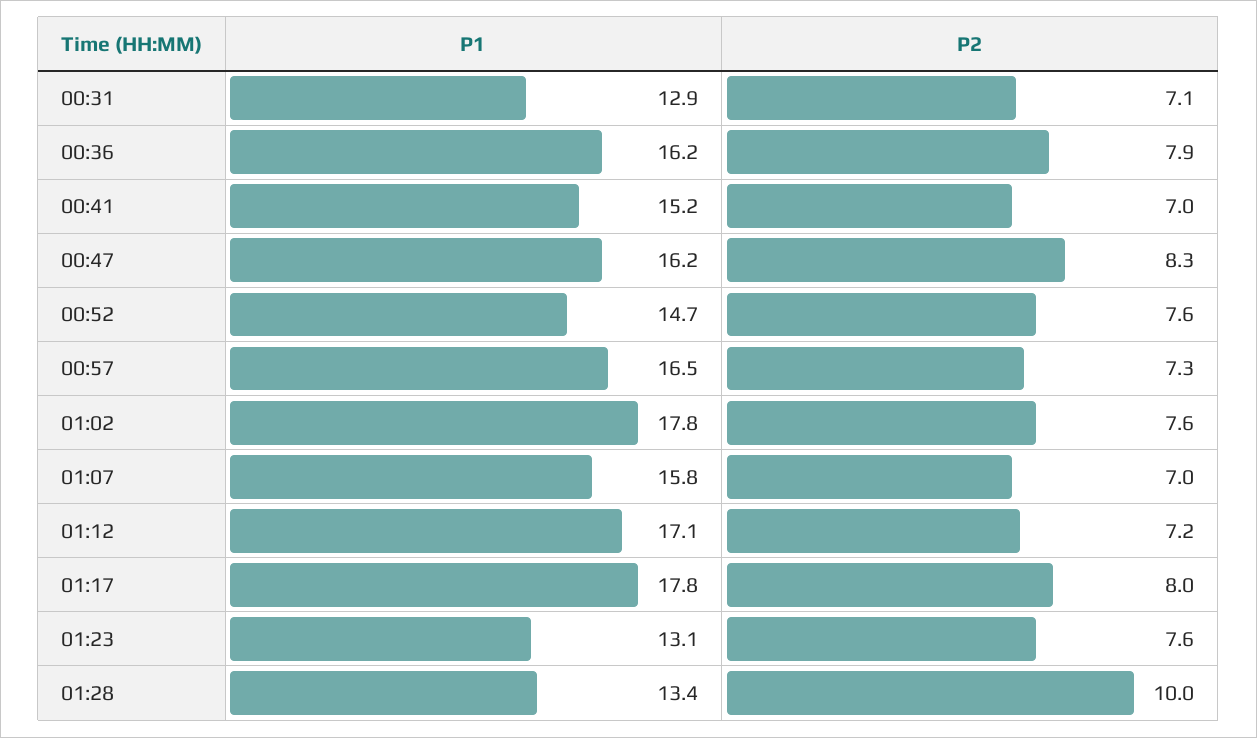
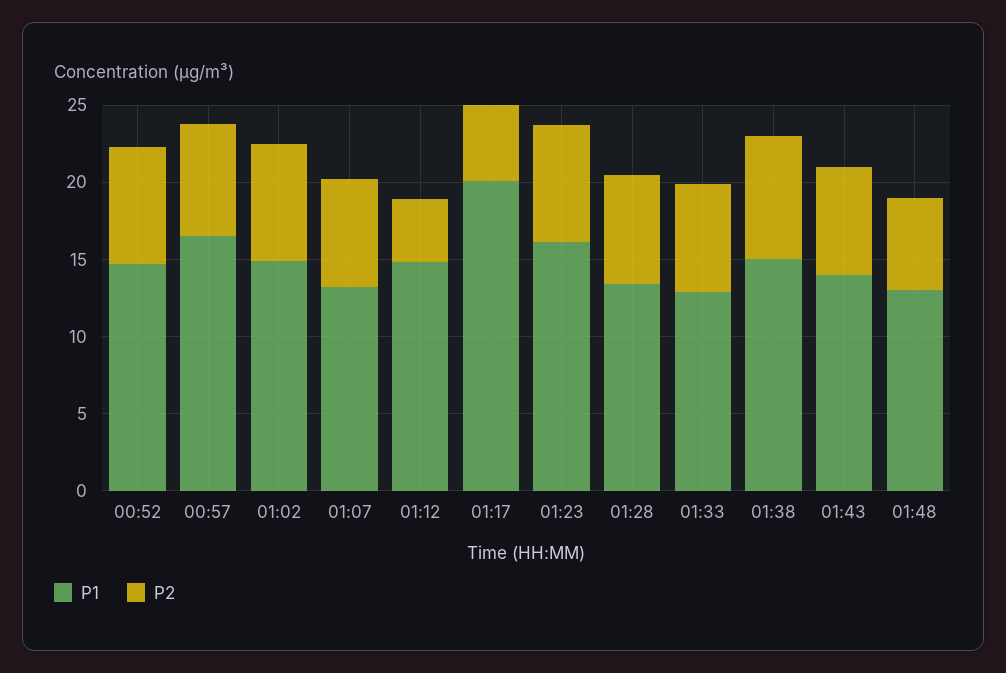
P1, 00:31: 12.9 -> none
P2, 00:31: 7.1 -> none
P1, 00:36: 16.2 -> none
P2, 00:36: 7.9 -> none
P1, 00:41: 15.2 -> none
P2, 00:41: 7 -> none
P1, 00:47: 16.2 -> none
P2, 00:47: 8.3 -> none
P1, 01:02: 17.8 -> 15
P1, 01:07: 15.8 -> 13
P1, 01:12: 17.1 -> 15
P2, 01:12: 7.2 -> 4
P1, 01:17: 17.8 -> 20
P2, 01:17: 8 -> 5
P1, 01:23: 13.1 -> 16
P2, 01:28: 10 -> 7
P1, 01:33: none -> 13
P2, 01:33: none -> 7
P1, 01:38: none -> 15
P2, 01:38: none -> 8
P1, 01:43: none -> 14
P2, 01:43: none -> 7
P1, 01:48: none -> 13
P2, 01:48: none -> 6

